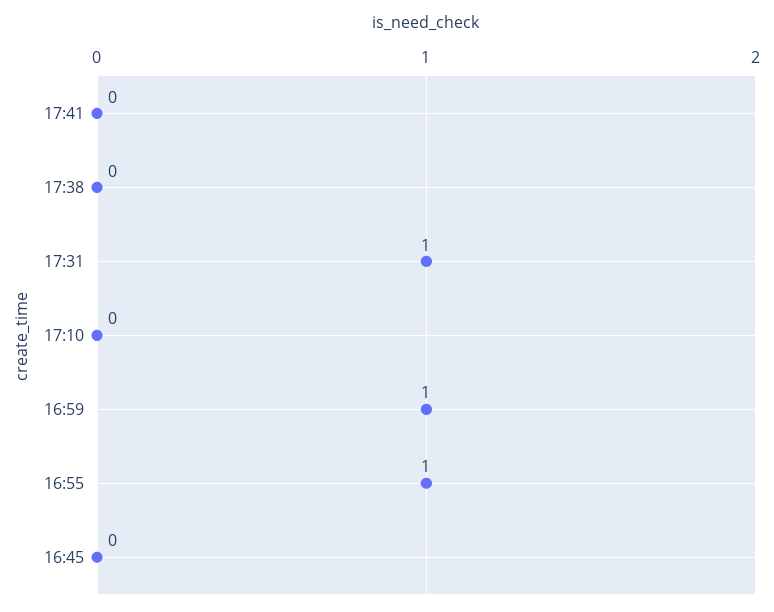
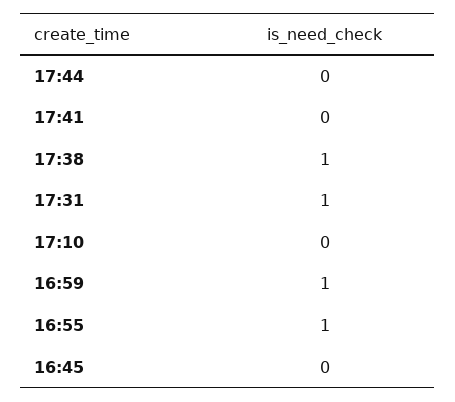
17:38: 0 -> 1
17:44: none -> 0

